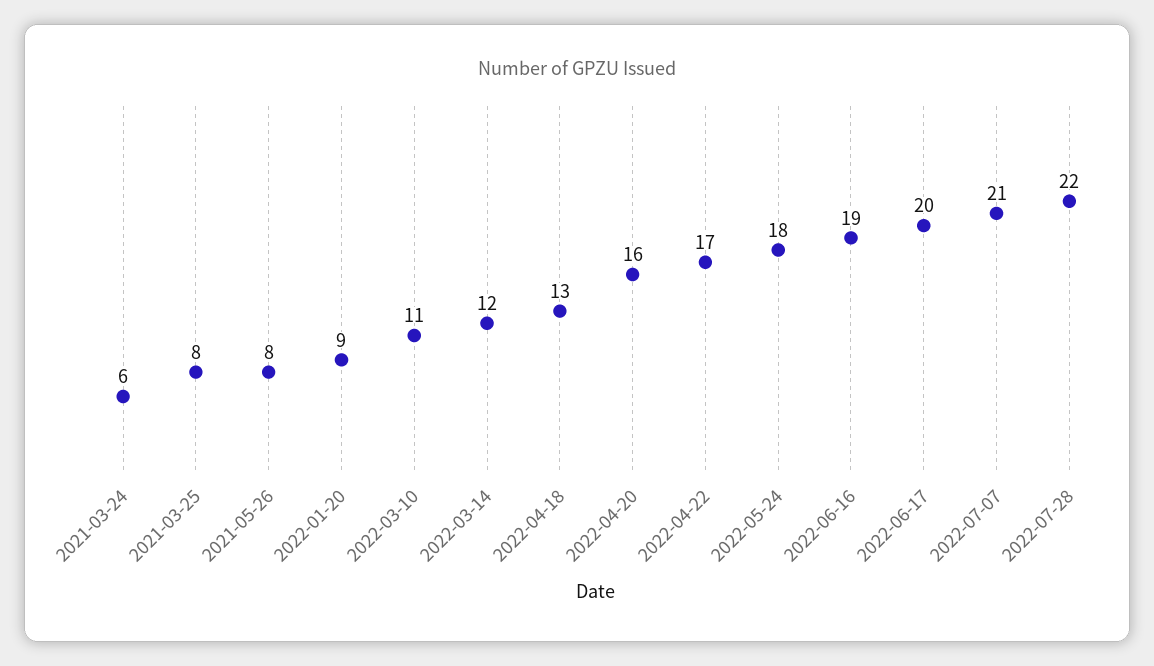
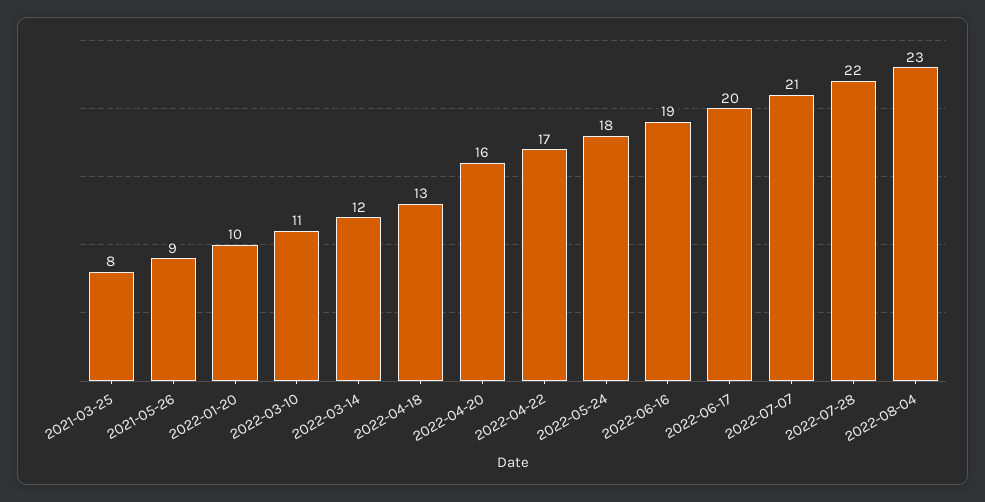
2021-03-24: 6 -> none
2021-05-26: 8 -> 9
2022-01-20: 9 -> 10
2022-08-04: none -> 23

